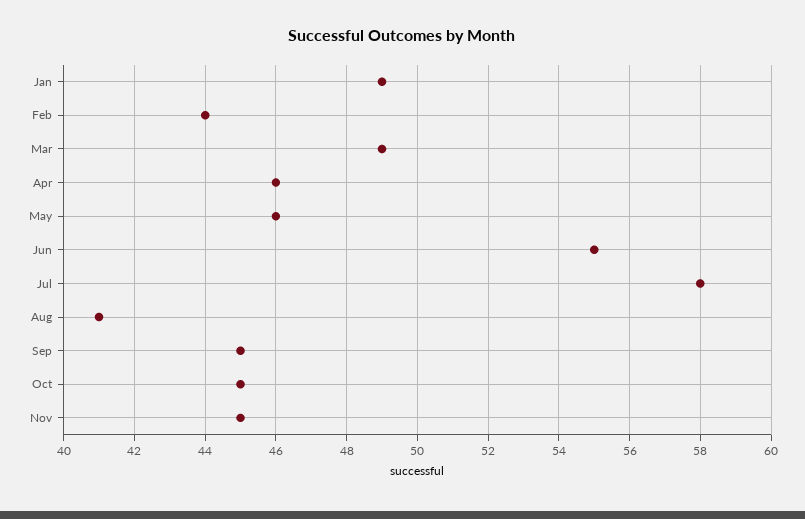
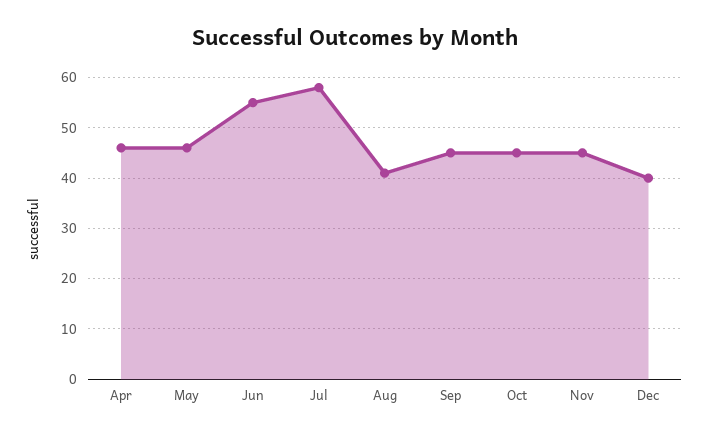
Jan: 49 -> none
Feb: 44 -> none
Mar: 49 -> none
Dec: none -> 40

